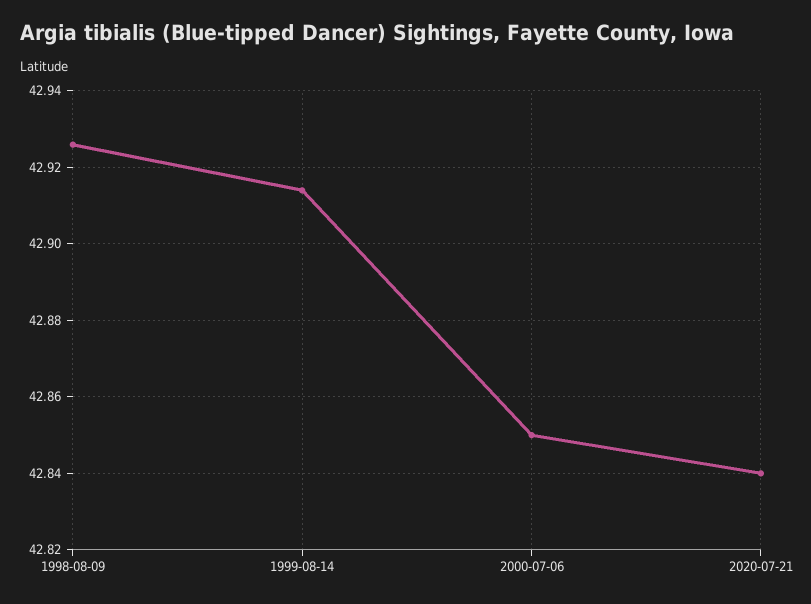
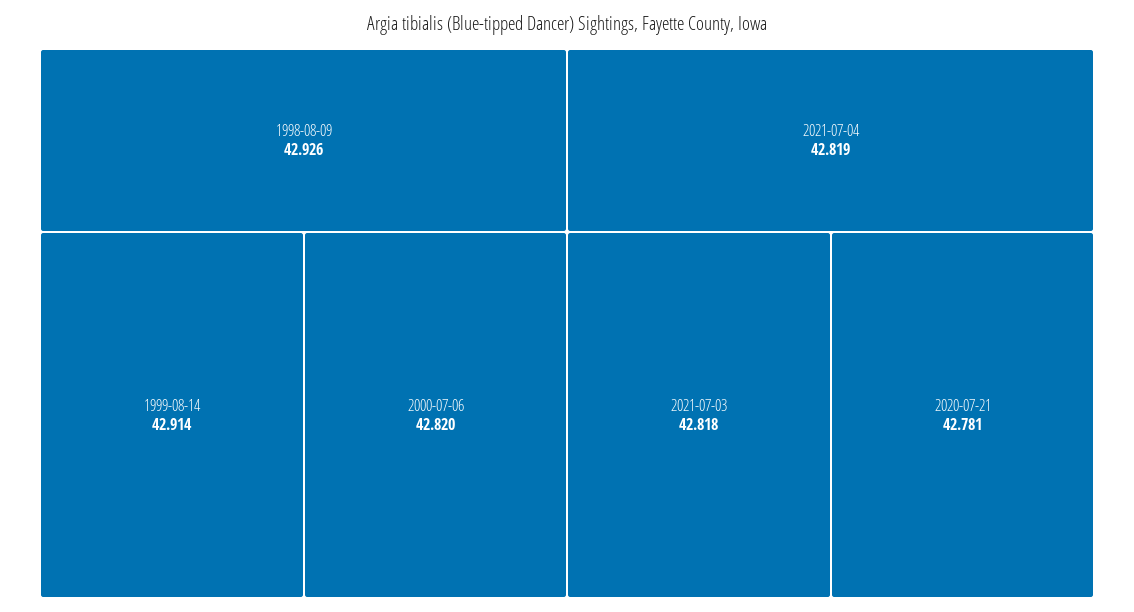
2000-07-06: 42.85 -> 42.82
2020-07-21: 42.84 -> 42.781
2021-07-04: none -> 42.819
2021-07-03: none -> 42.818

